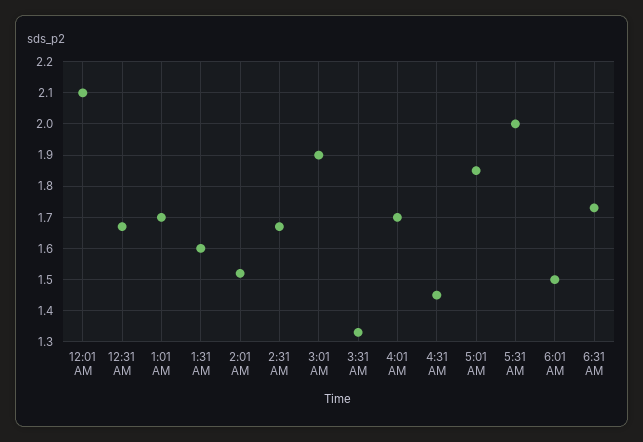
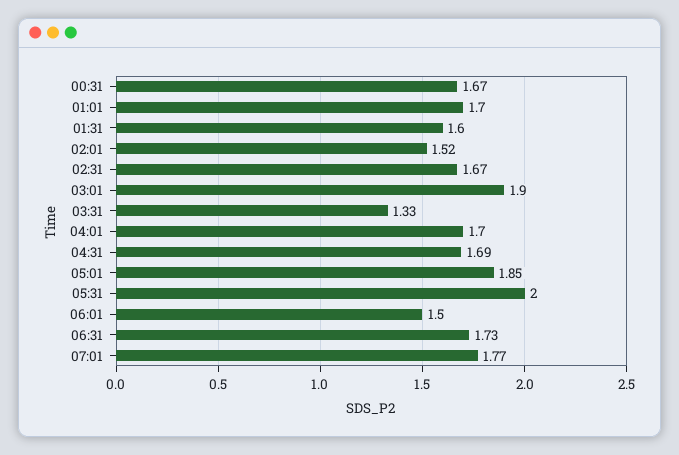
12:01 AM: 2.1 -> none
4:31 AM: 1.45 -> 1.69
07:01: none -> 1.77

